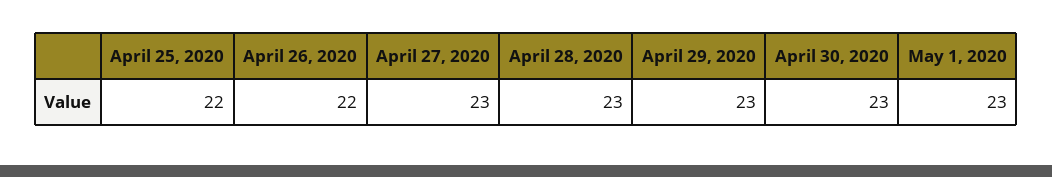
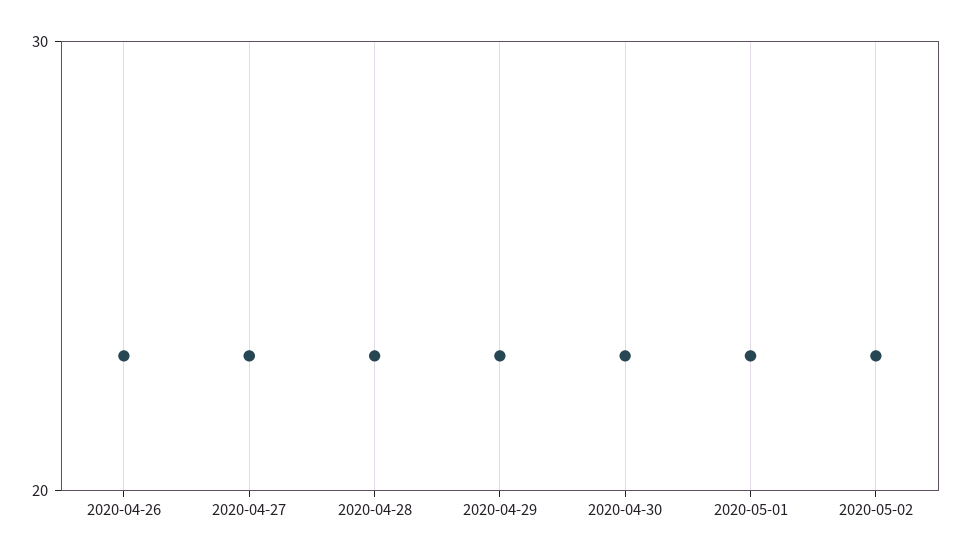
April 25, 2020: 22 -> none
April 26, 2020: 22 -> 23
2020-05-02: none -> 23

